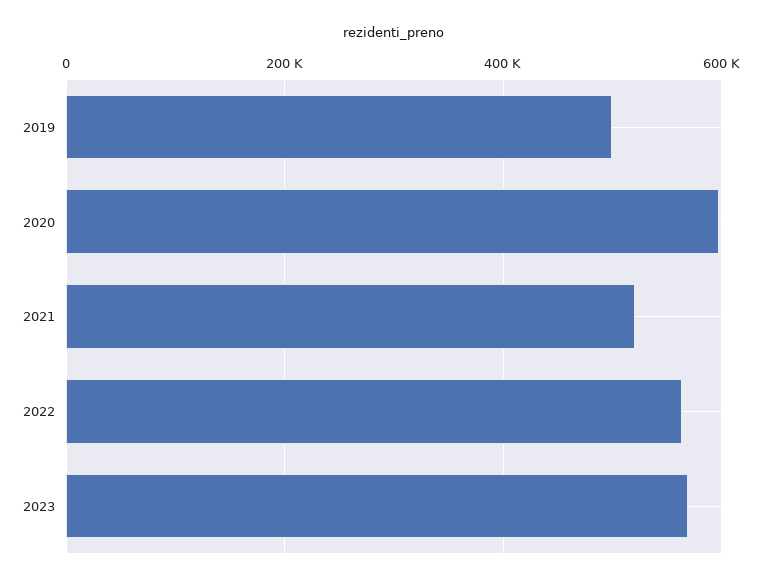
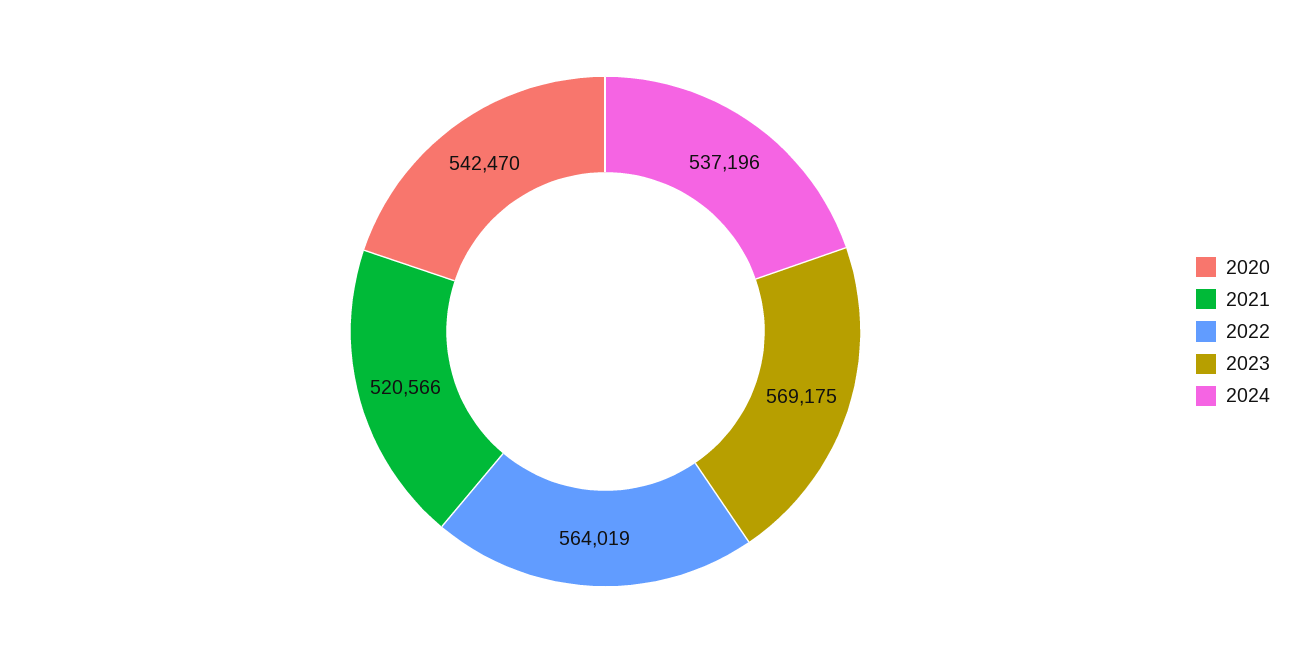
2019: 500000 -> none
2020: 600000 -> 542470
2024: none -> 537196

